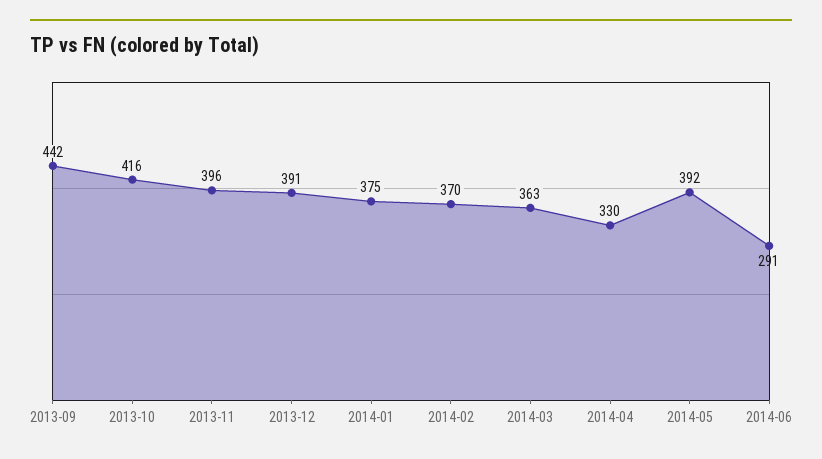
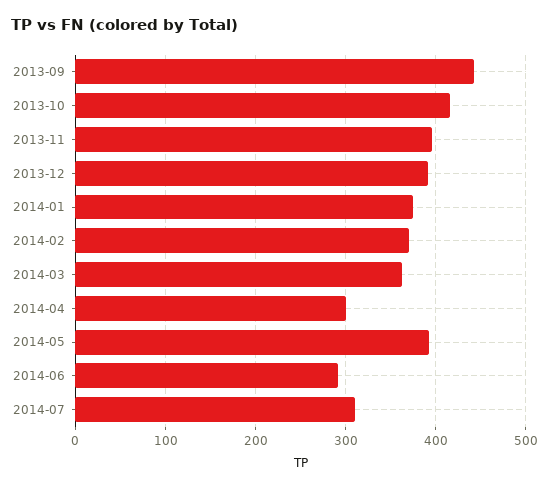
2014-04: 330 -> 300
2014-07: none -> 310

